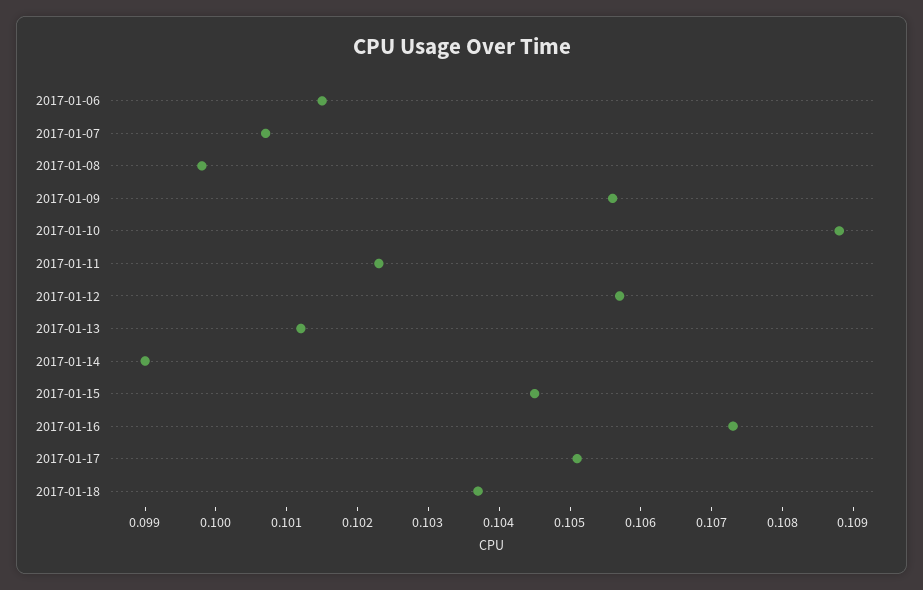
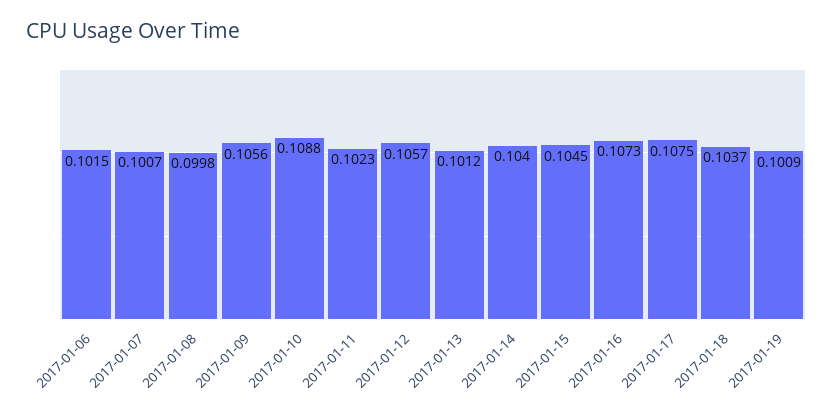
2017-01-14: 0.099 -> 0.104
2017-01-17: 0.105 -> 0.1075
2017-01-19: none -> 0.1009

